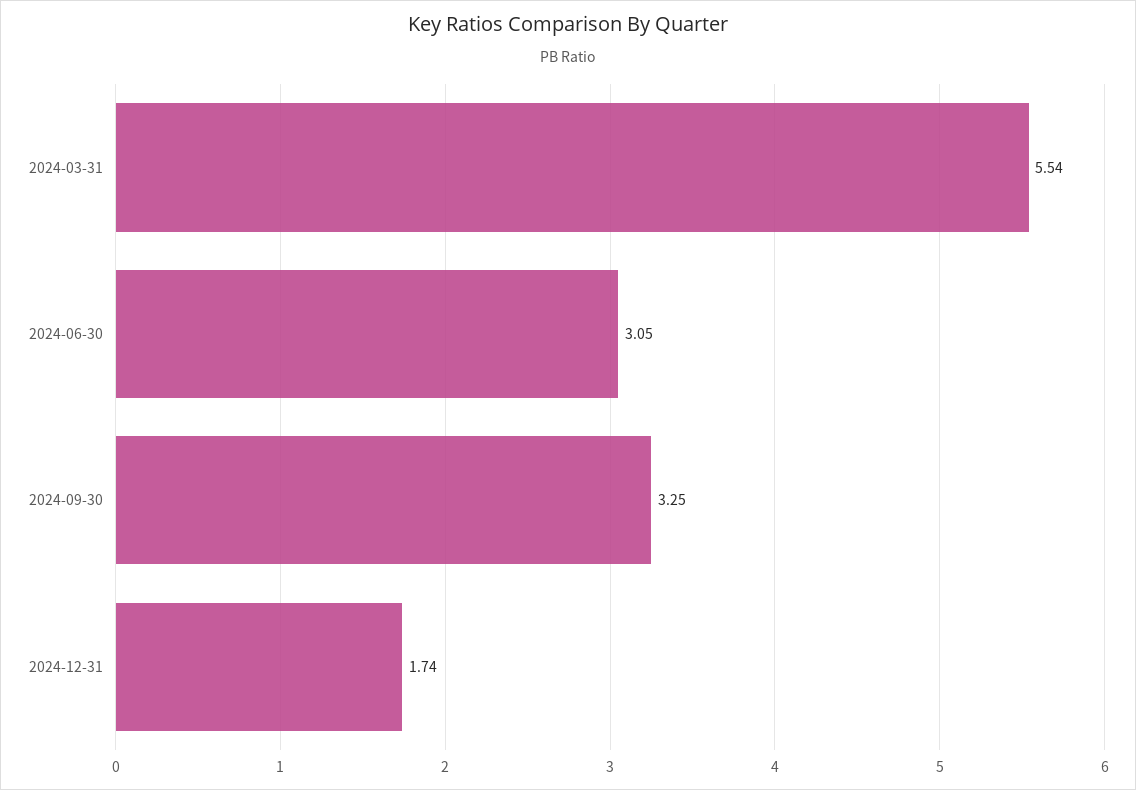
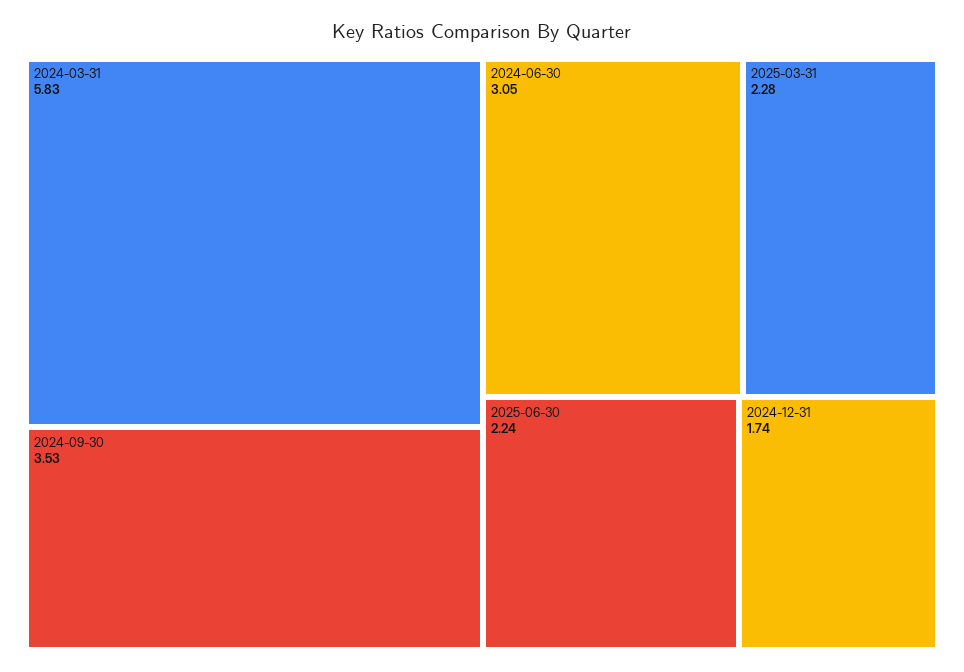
2024-03-31: 5.54 -> 5.83
2024-09-30: 3.25 -> 3.53
2025-03-31: none -> 2.28
2025-06-30: none -> 2.24

